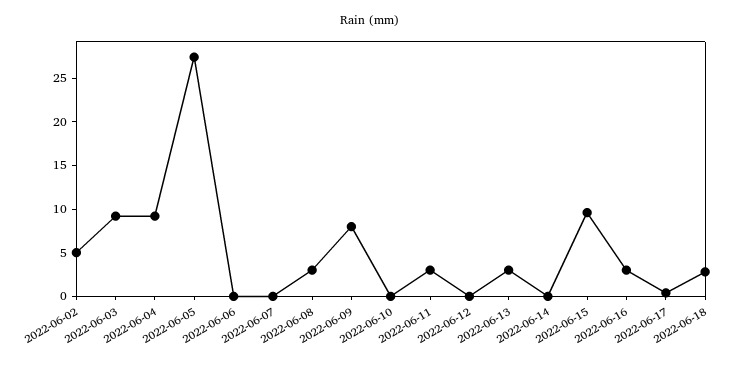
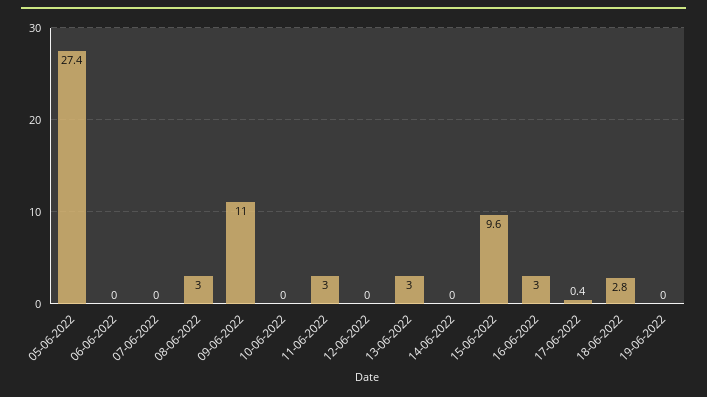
2022-06-02: 5 -> none
2022-06-03: 9 -> none
2022-06-04: 9 -> none
2022-06-09: 8 -> 11
19-06-2022: none -> 0

